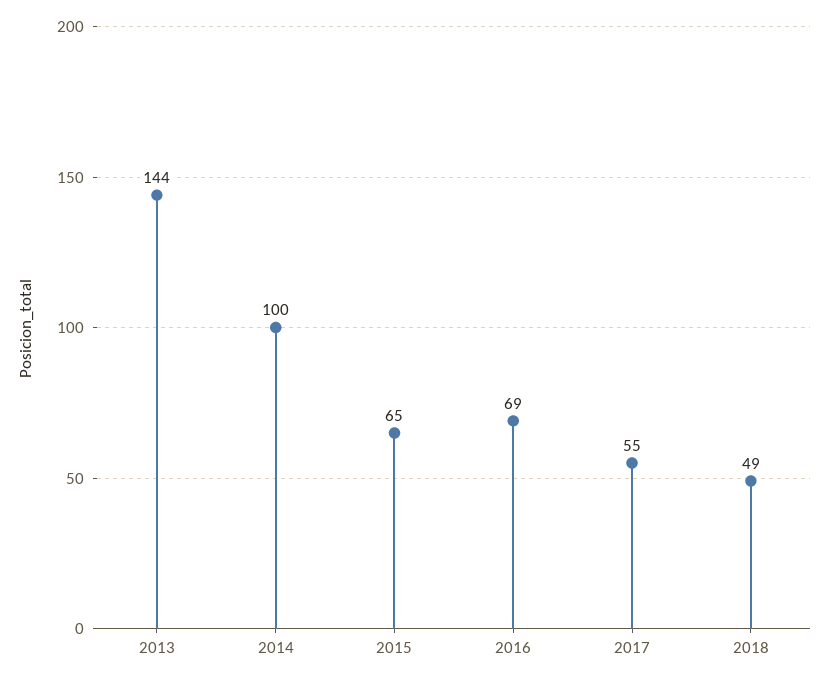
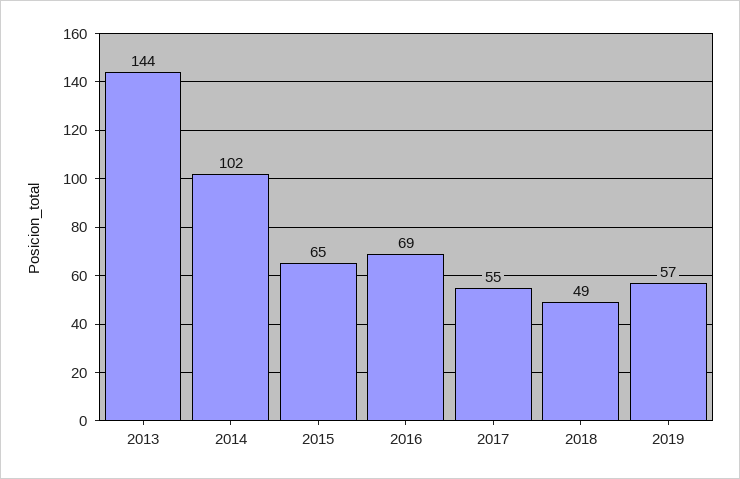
2014: 100 -> 102
2019: none -> 57

